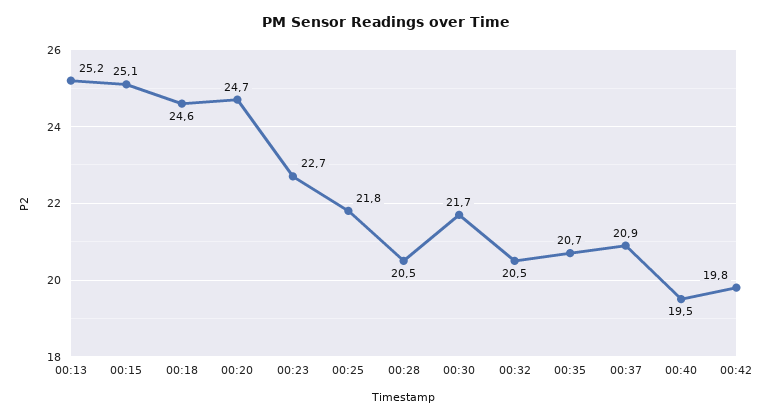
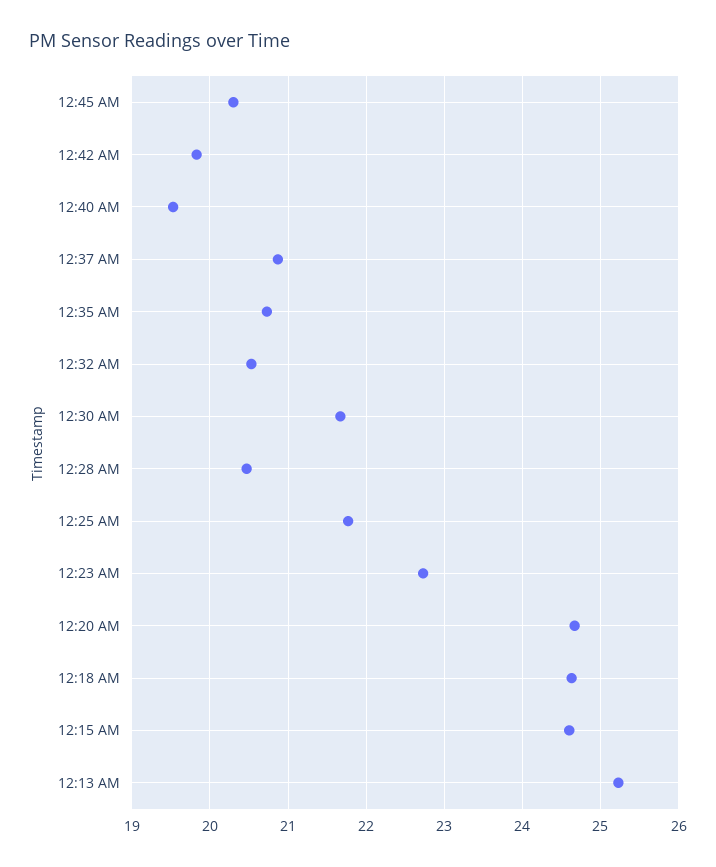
00:15: 25.1 -> 24.6
12:45 AM: none -> 20.3

